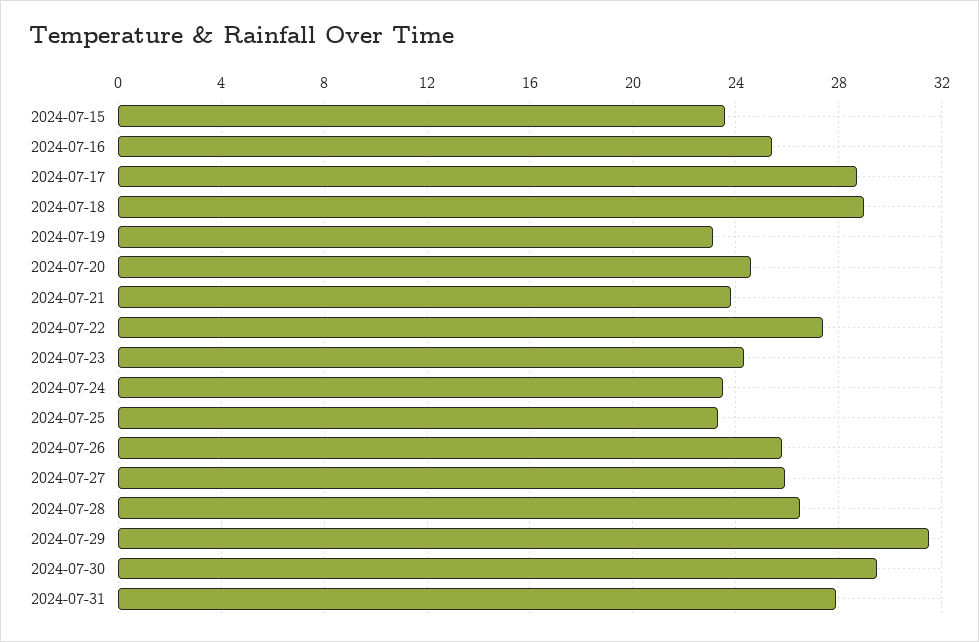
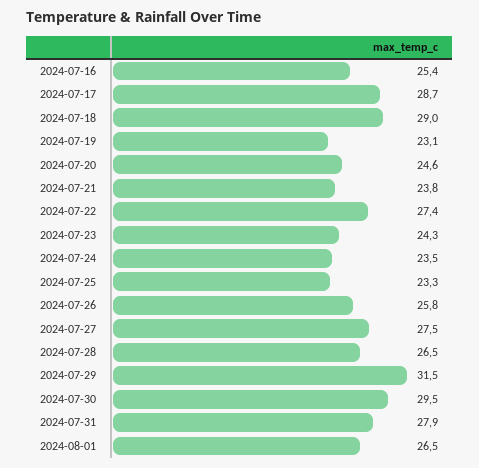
2024-07-15: 23.5 -> none
2024-07-27: 26 -> 27.5
2024-08-01: none -> 26.5

